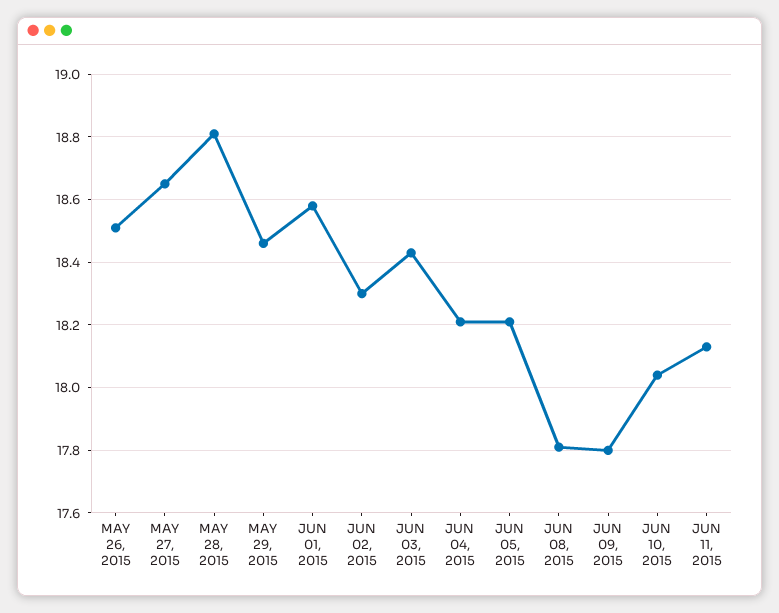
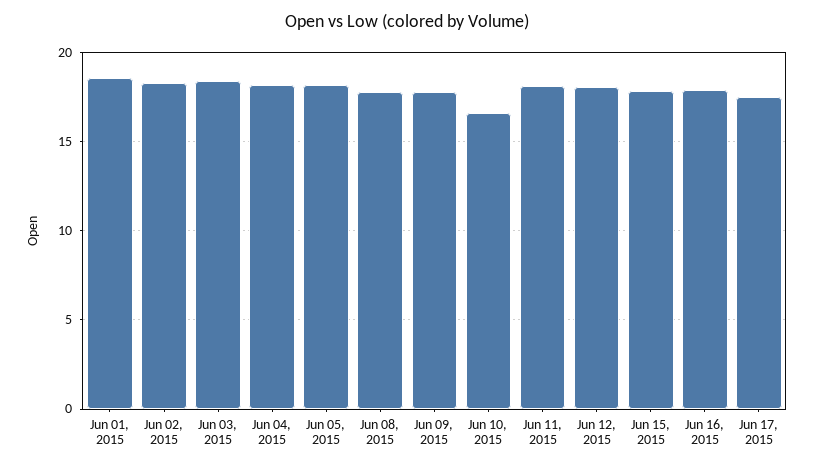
MAY 26, 2015: 18.5 -> none
MAY 27, 2015: 18.65 -> none
MAY 28, 2015: 18.8 -> none
MAY 29, 2015: 18.45 -> none
JUN 10, 2015: 18.05 -> 16.5
Jun 12, 2015: none -> 18
Jun 15, 2015: none -> 18
Jun 16, 2015: none -> 18
Jun 17, 2015: none -> 17.5

